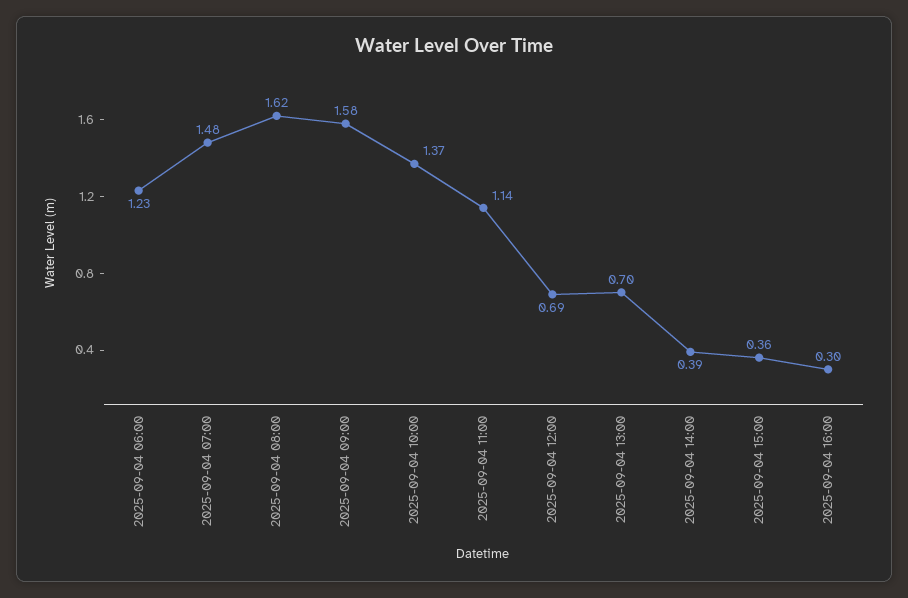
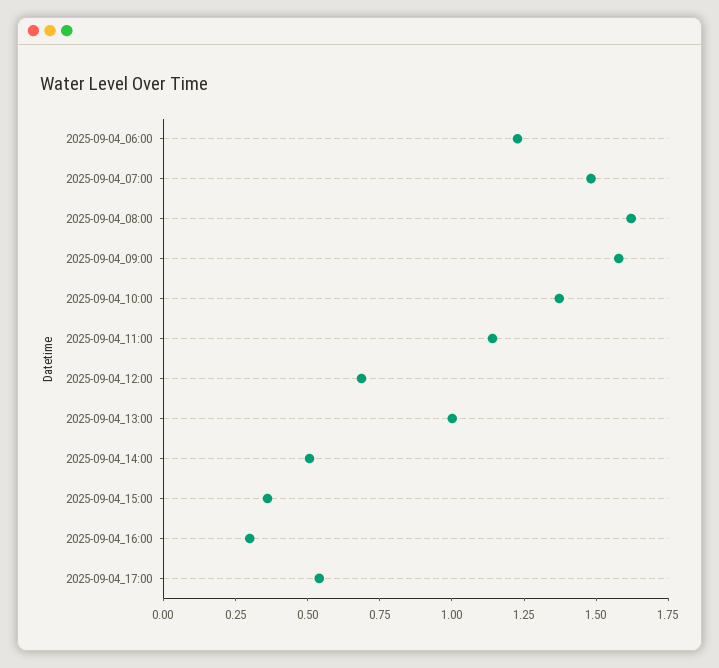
2025-09-04 13:00: 0.7 -> 1
2025-09-04 14:00: 0.39 -> 0.5
2025-09-04_17:00: none -> 0.55

